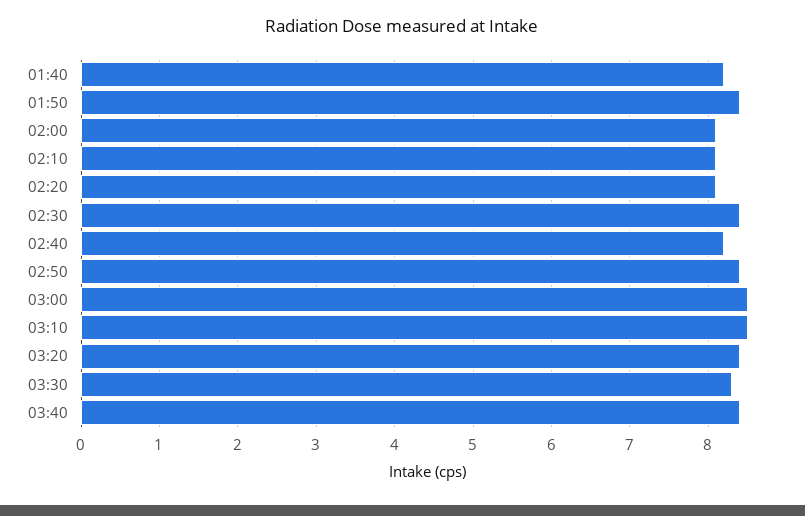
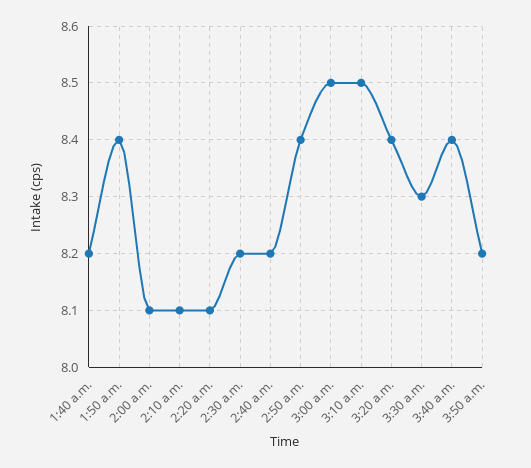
02:30: 8.4 -> 8.2
3:50 a.m.: none -> 8.2

